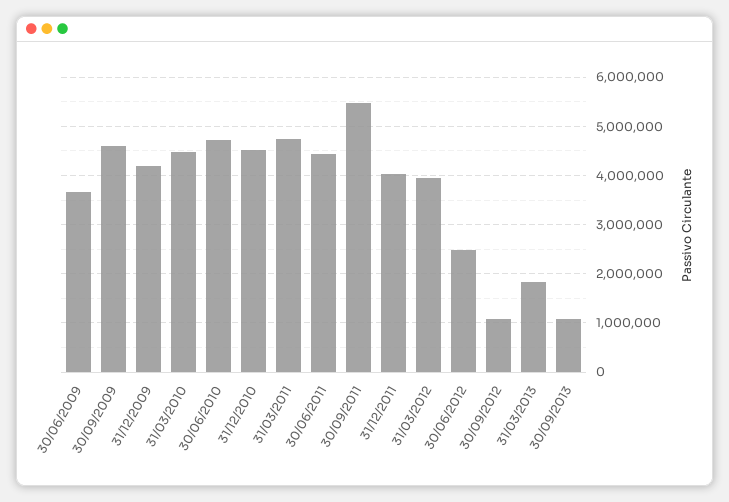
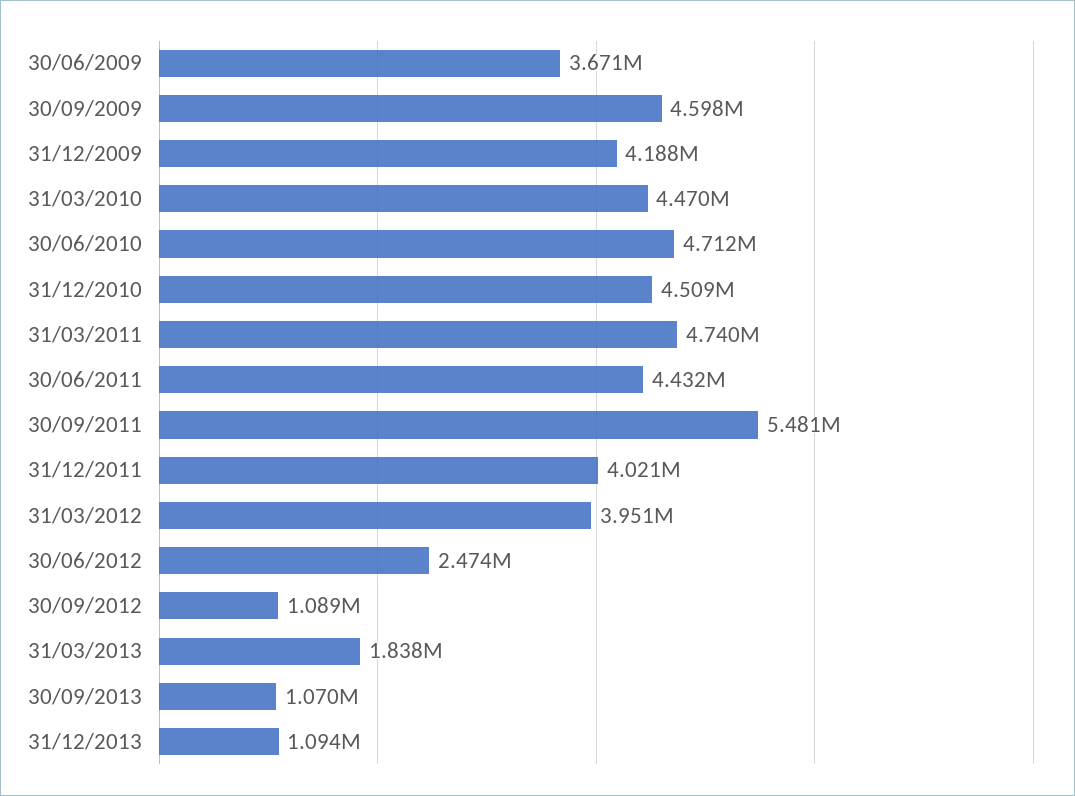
31/12/2013: none -> 1094000

